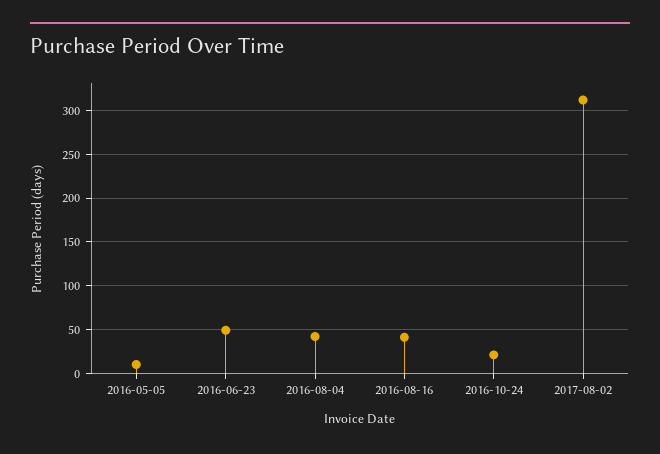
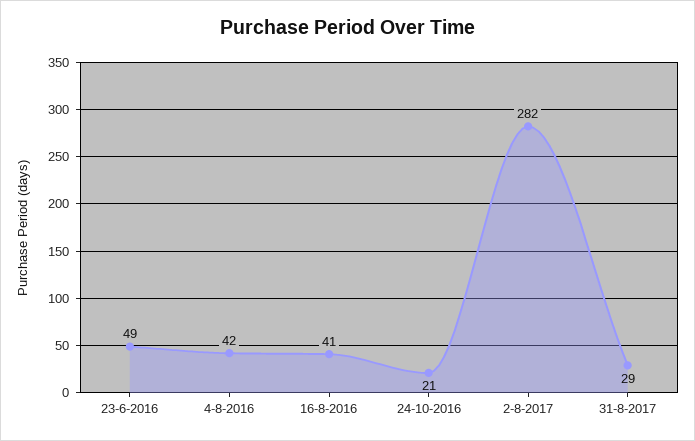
2016-05-05: 10 -> none
2017-08-02: 310 -> 282
31-8-2017: none -> 29

